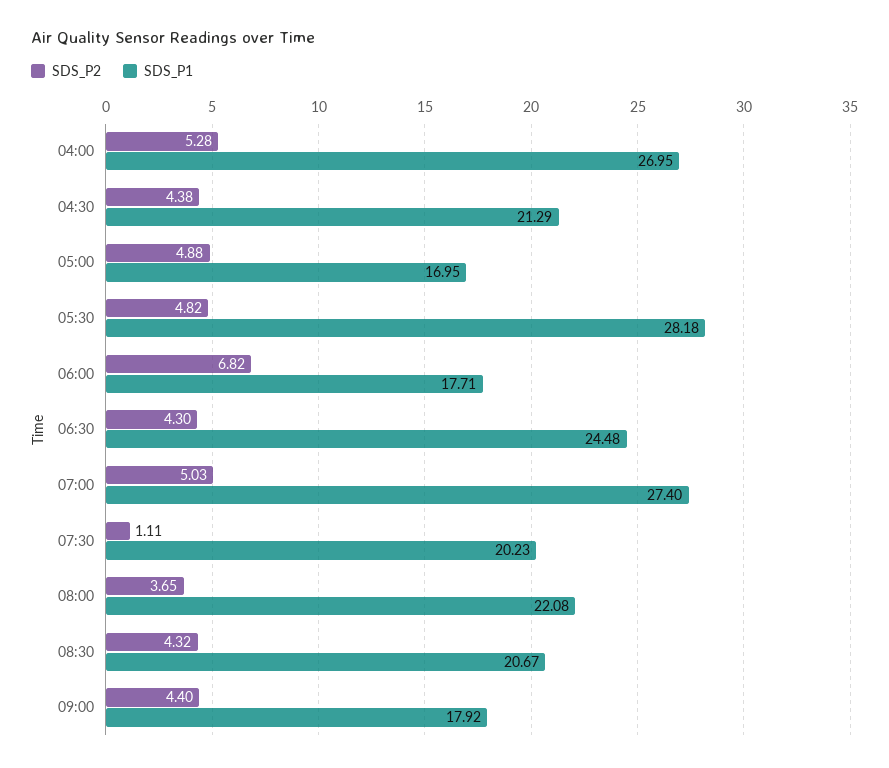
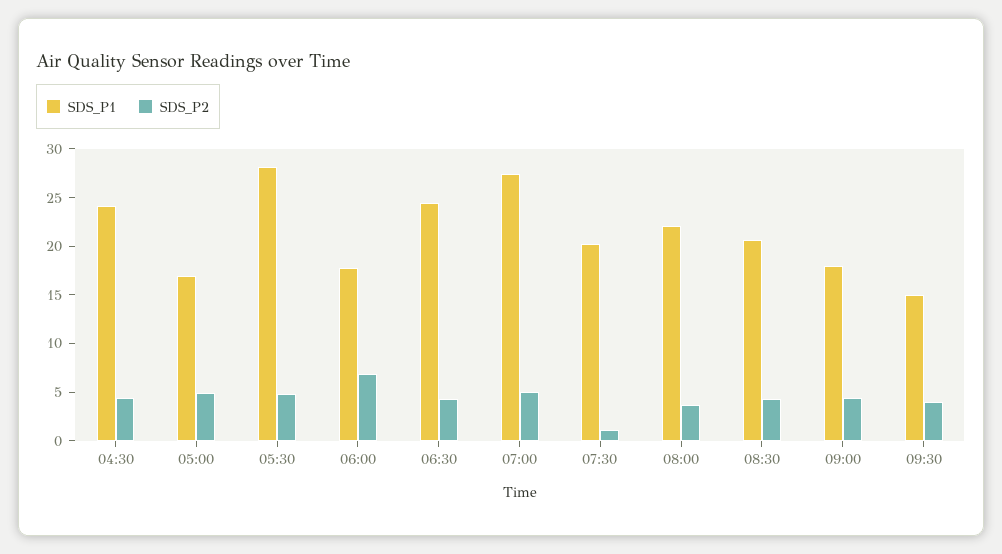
SDS_P2, 04:00: 5.28 -> none
SDS_P1, 04:00: 26.95 -> none
SDS_P1, 04:30: 21.29 -> 24
SDS_P1, 09:30: none -> 15
SDS_P2, 09:30: none -> 4

